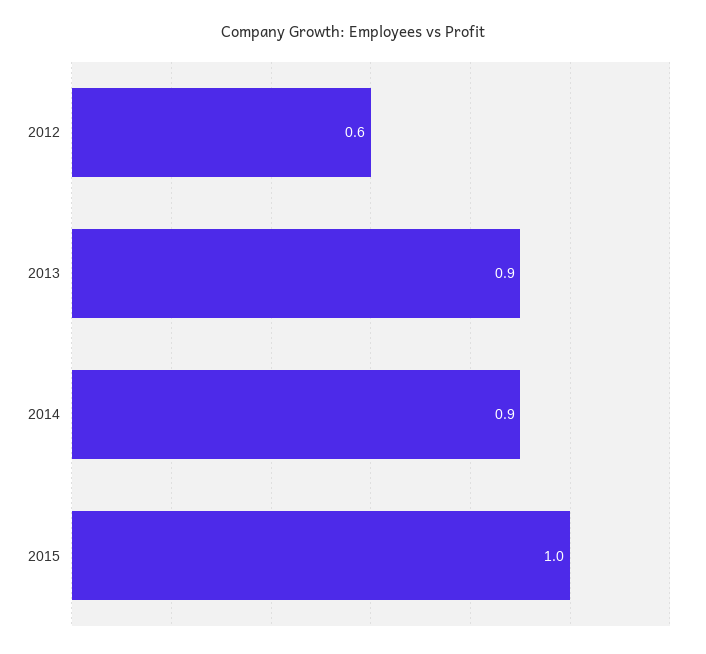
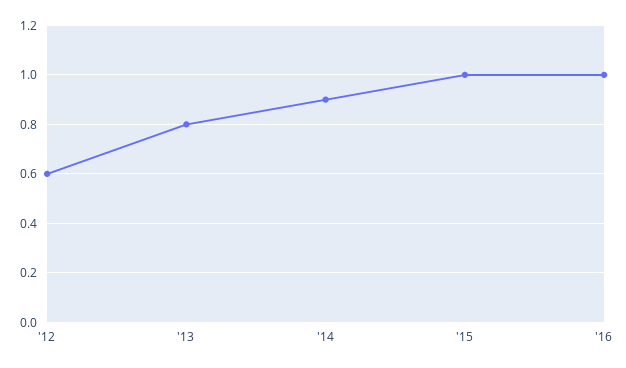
2013: 0.9 -> 0.8
'16: none -> 1

